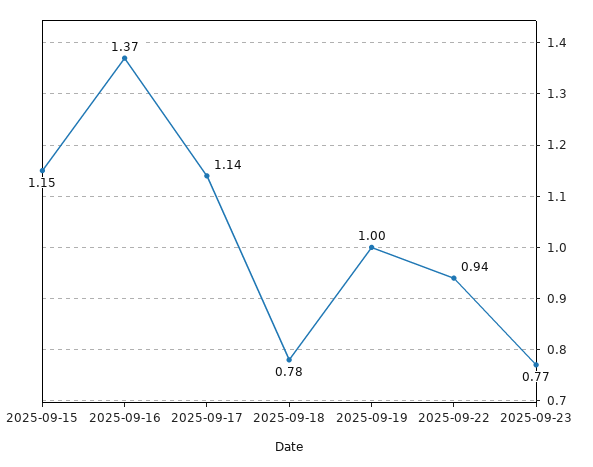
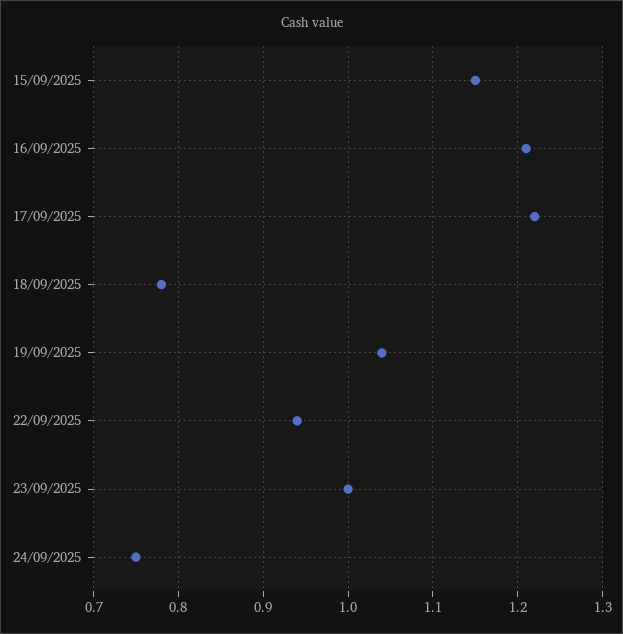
2025-09-16: 1.37 -> 1.21
2025-09-17: 1.14 -> 1.22
2025-09-19: 1 -> 1.04
2025-09-23: 0.77 -> 1
24/09/2025: none -> 0.75

